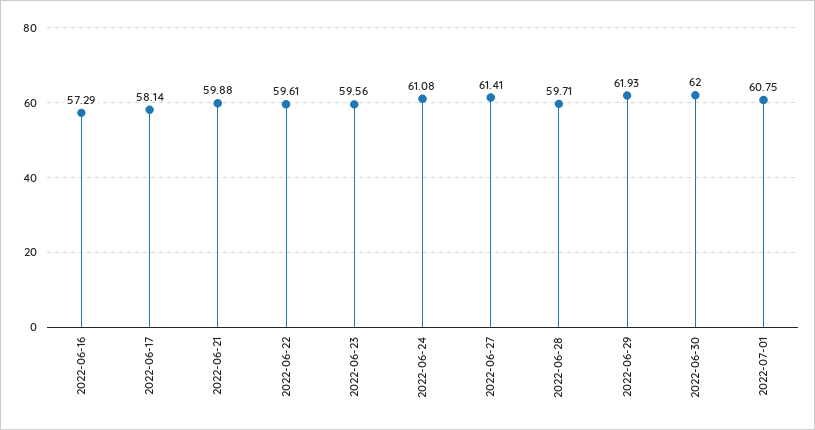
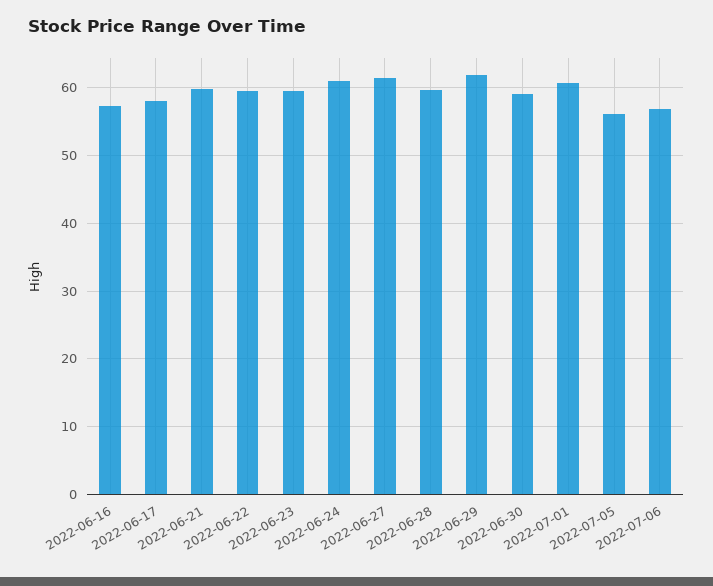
2022-06-30: 62 -> 59
2022-07-05: none -> 56
2022-07-06: none -> 57

